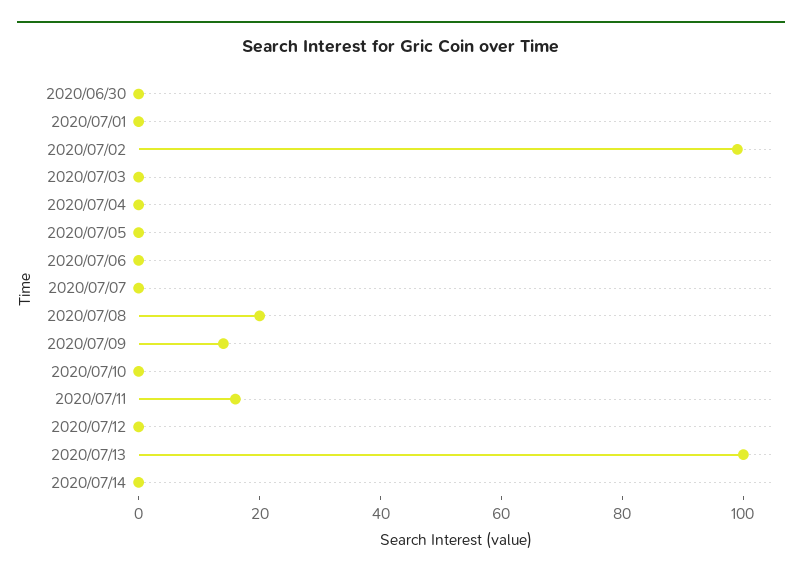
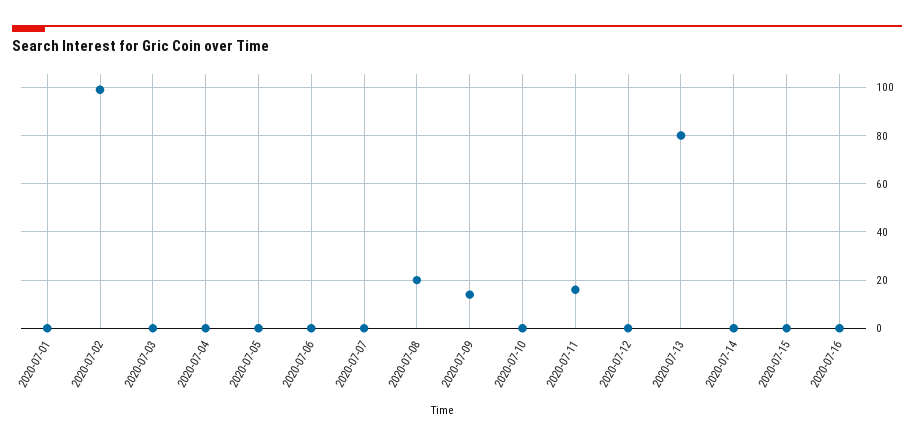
2020/06/30: 0 -> none
2020/07/13: 100 -> 80
2020-07-15: none -> 0
2020-07-16: none -> 0

